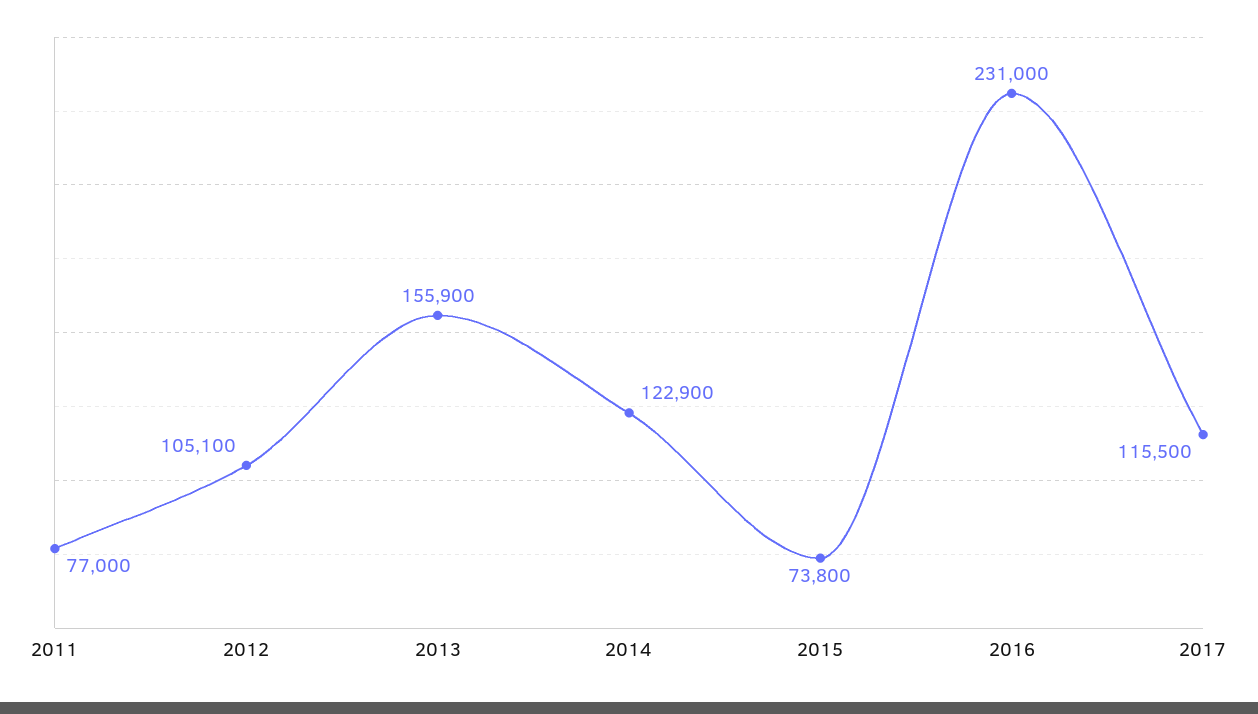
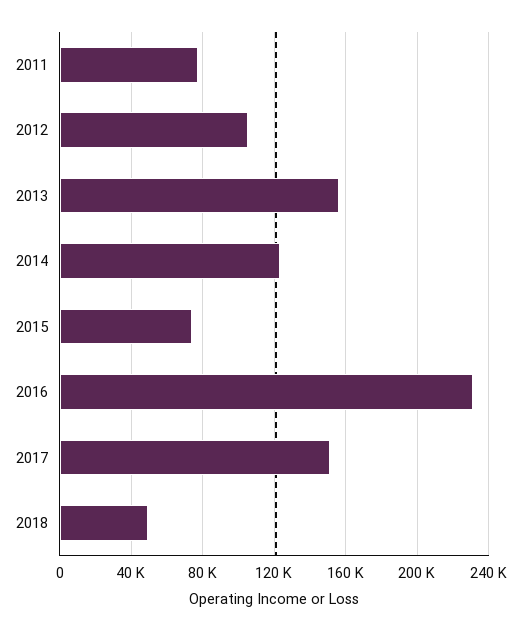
2017: 115500 -> 150000
2018: none -> 50000

